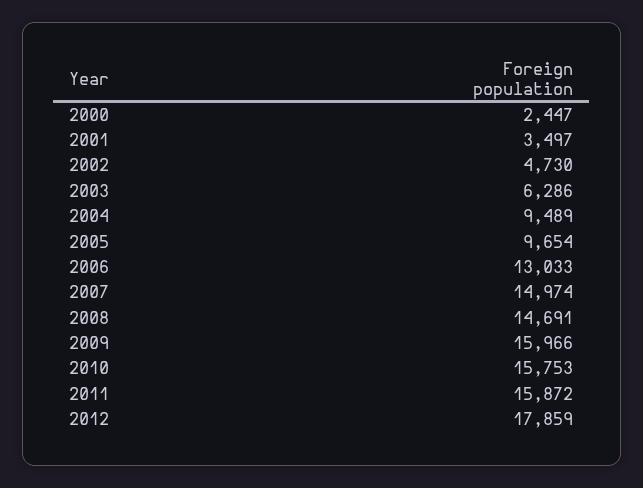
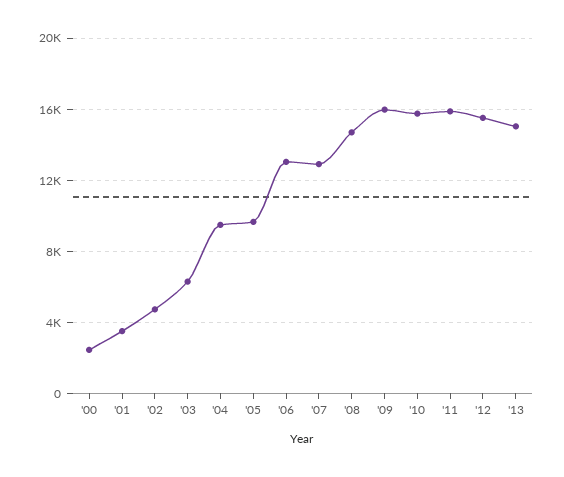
2007: 14974 -> 13000
2012: 17859 -> 15500
'13: none -> 15000

